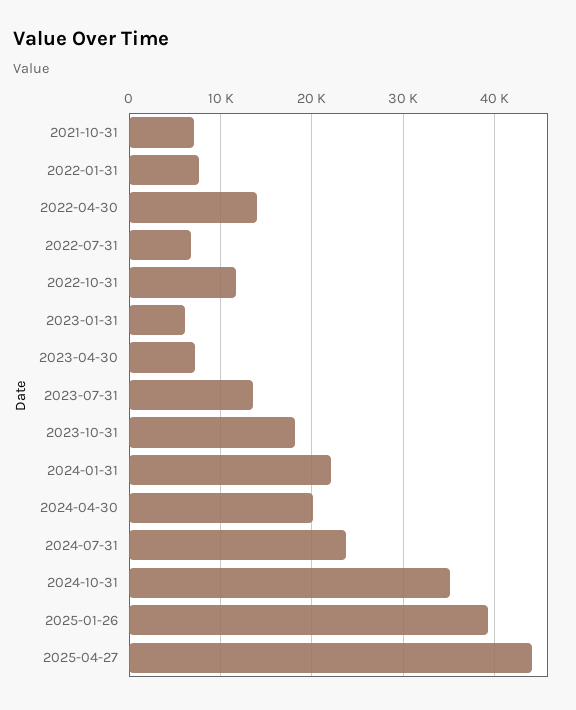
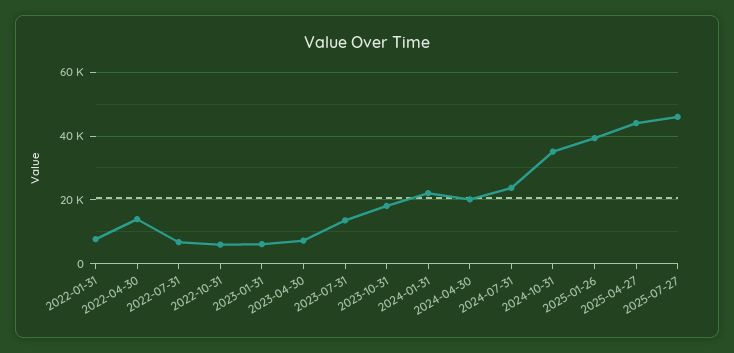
2021-10-31: 7000 -> none
2022-10-31: 12000 -> 6000
2025-07-27: none -> 46000

